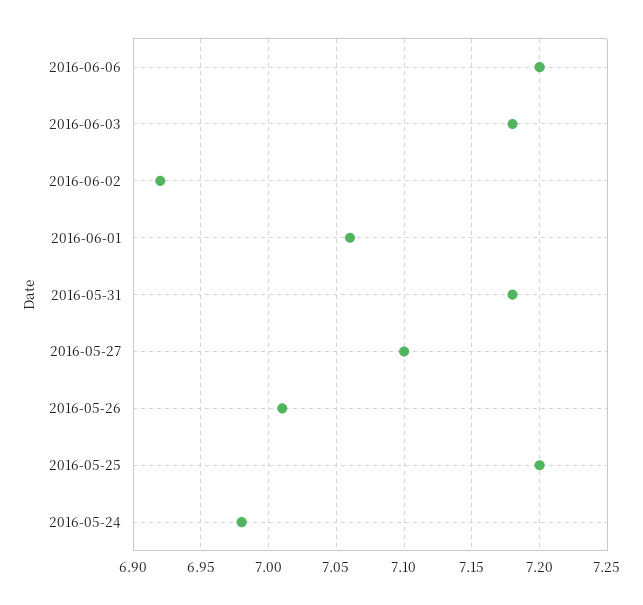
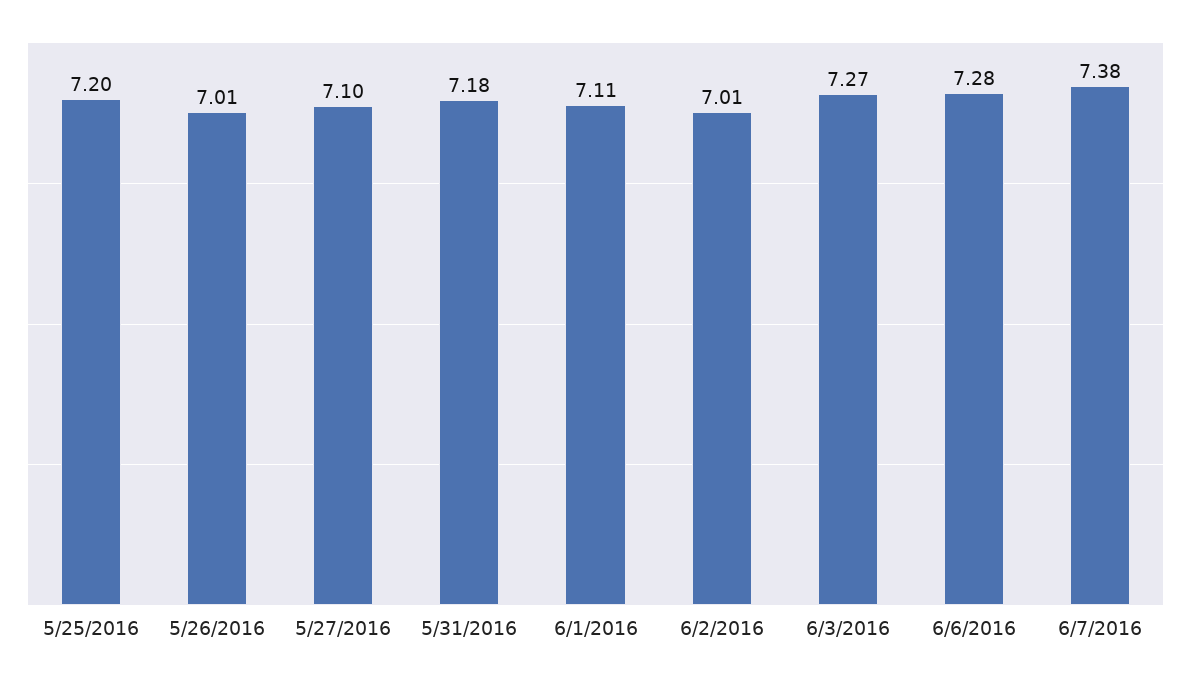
2016-06-06: 7.2 -> 7.28
2016-06-03: 7.18 -> 7.27
2016-06-02: 6.92 -> 7.01
2016-06-01: 7.06 -> 7.11
2016-05-24: 6.98 -> none
6/7/2016: none -> 7.38

